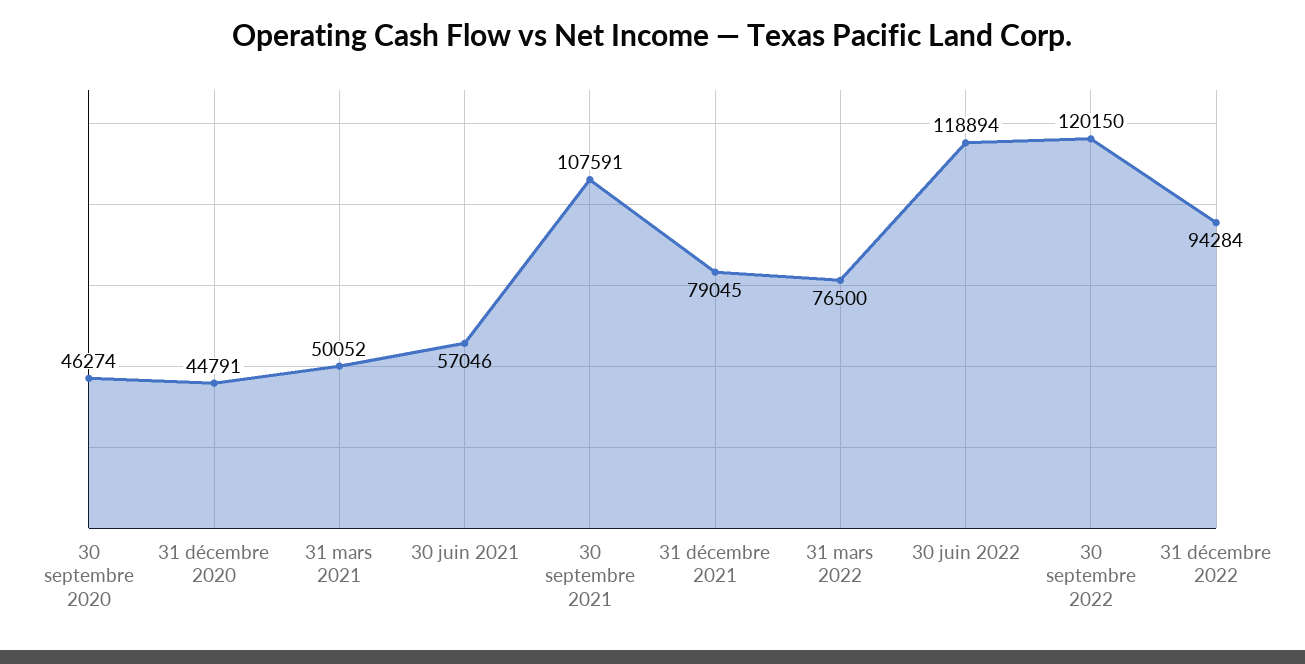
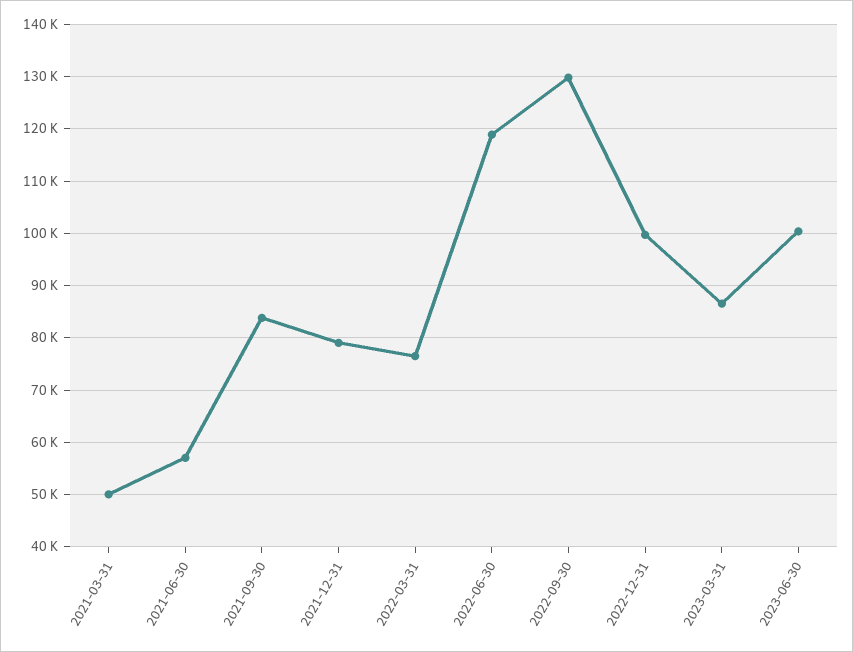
30 septembre 2020: 46274 -> none
31 décembre 2020: 44791 -> none
30 septembre 2021: 107591 -> 84000
30 septembre 2022: 120150 -> 130000
31 décembre 2022: 94284 -> 100000
2023-03-31: none -> 86000
2023-06-30: none -> 100000

